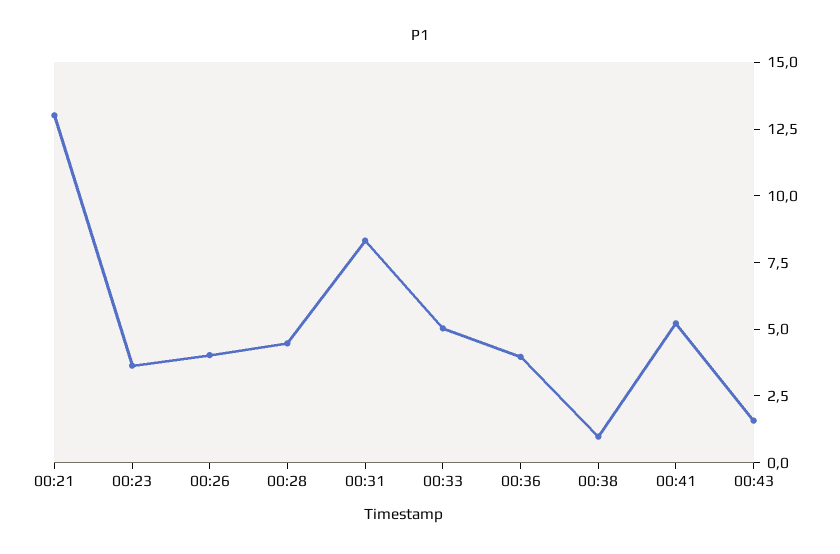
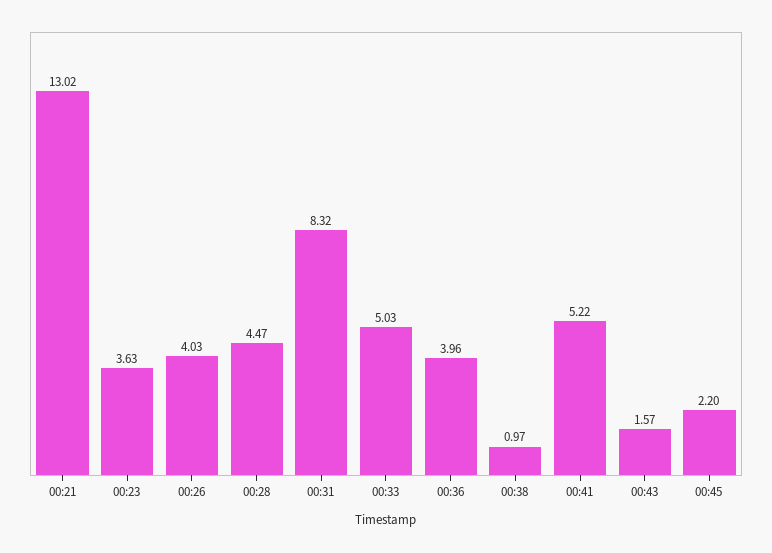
00:45: none -> 2.2

